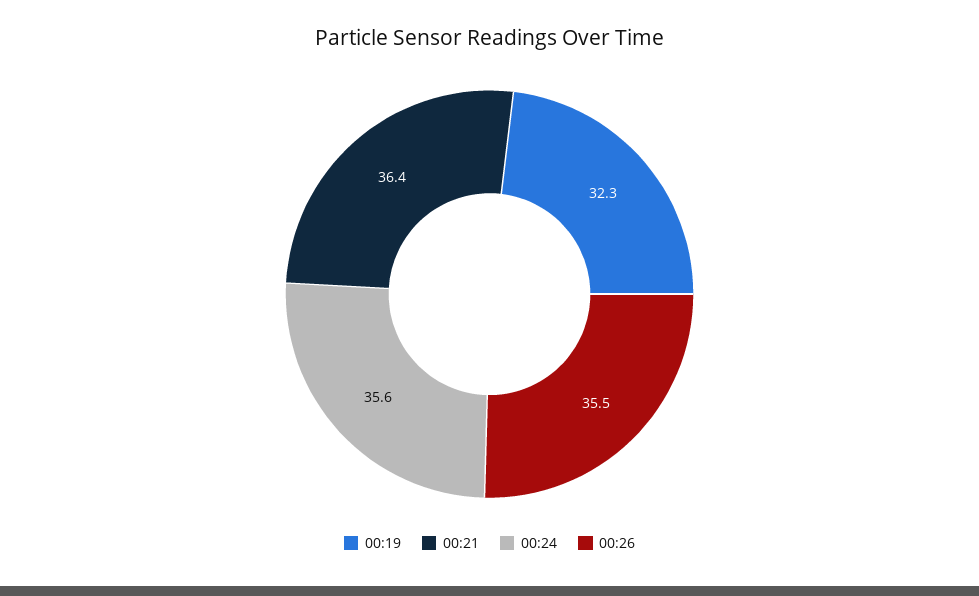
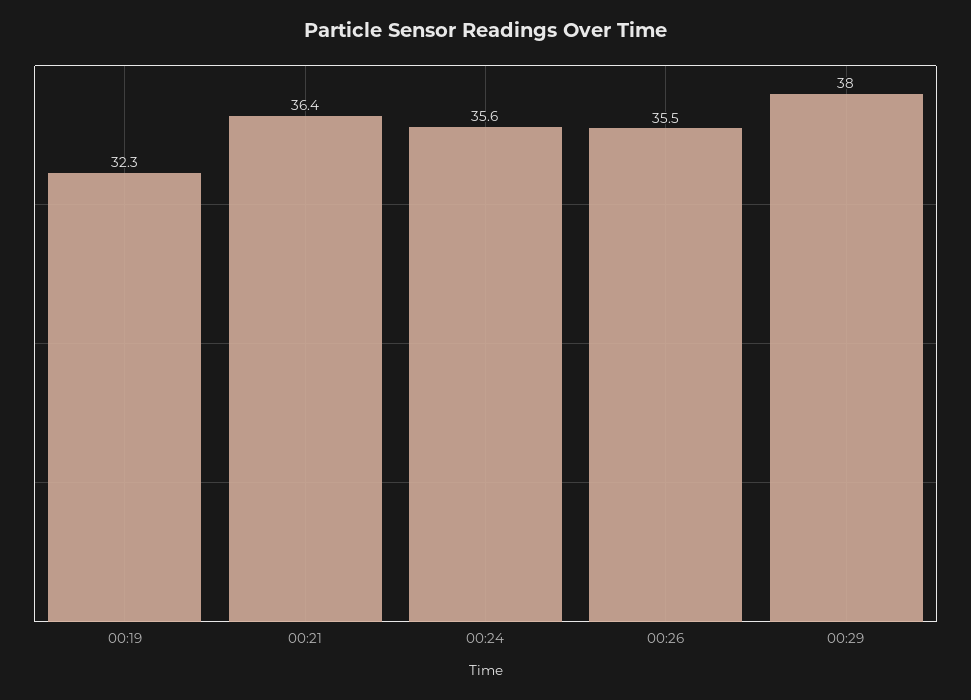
00:29: none -> 38

